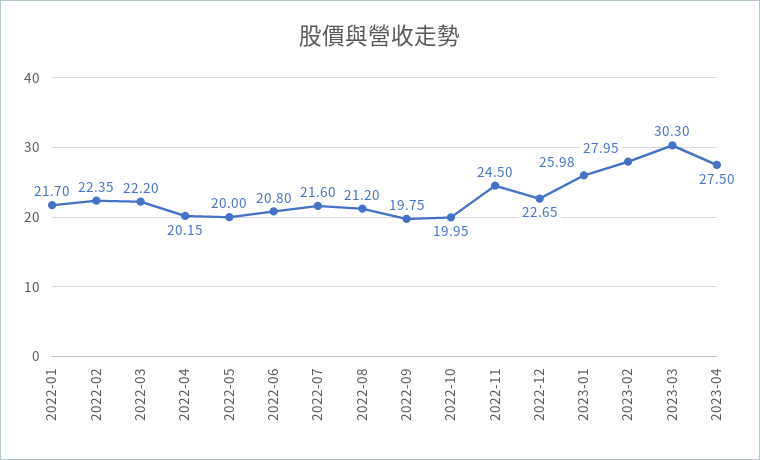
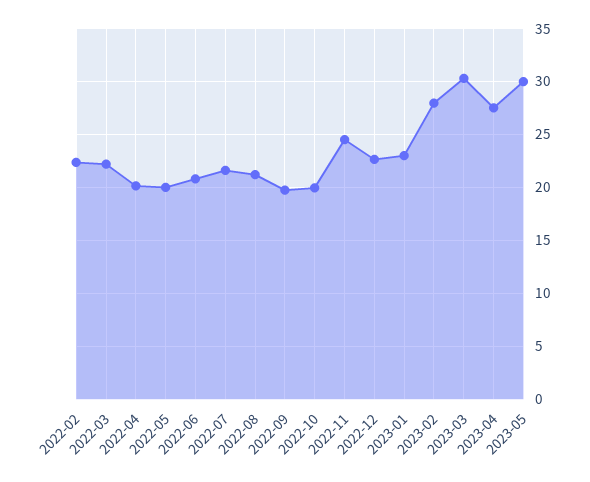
2022-01: 21.7 -> none
2023-01: 25.98 -> 23
2023-05: none -> 30

